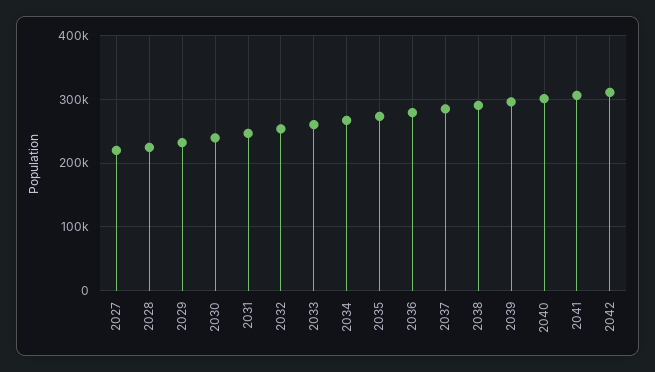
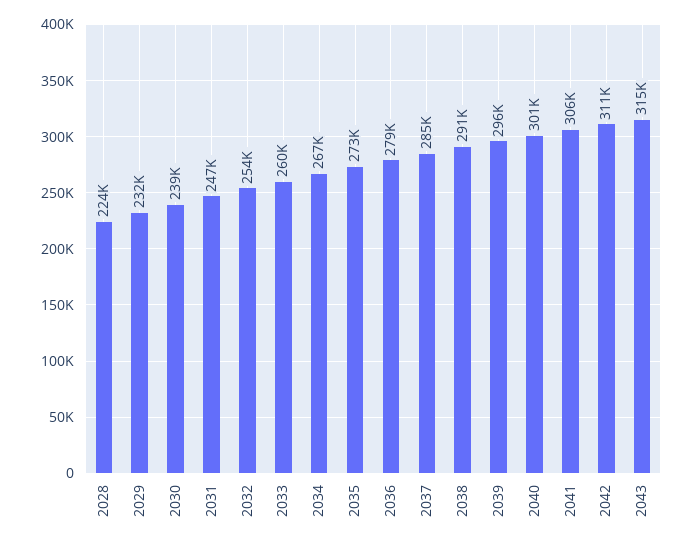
2027: 220000 -> none
2043: none -> 315000

